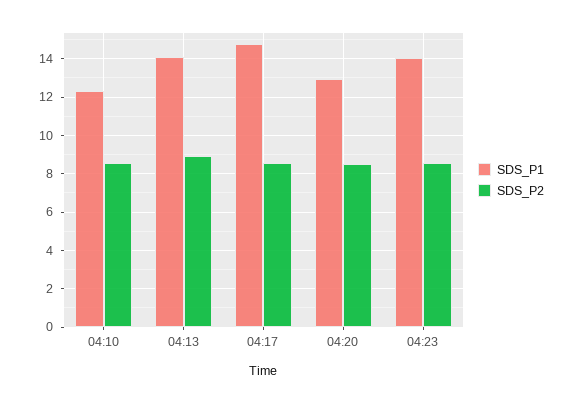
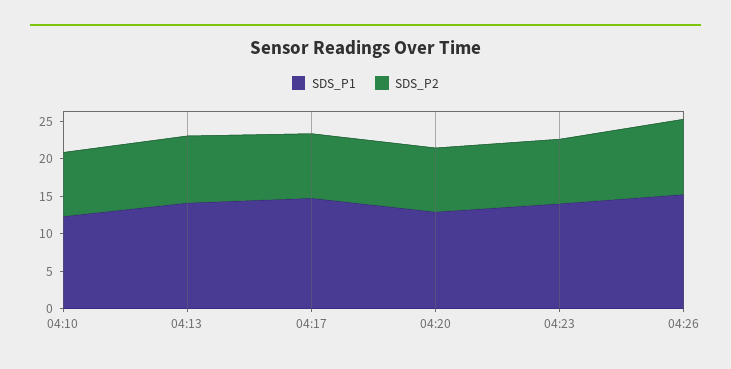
SDS_P1, 04:26: none -> 15
SDS_P2, 04:26: none -> 10

